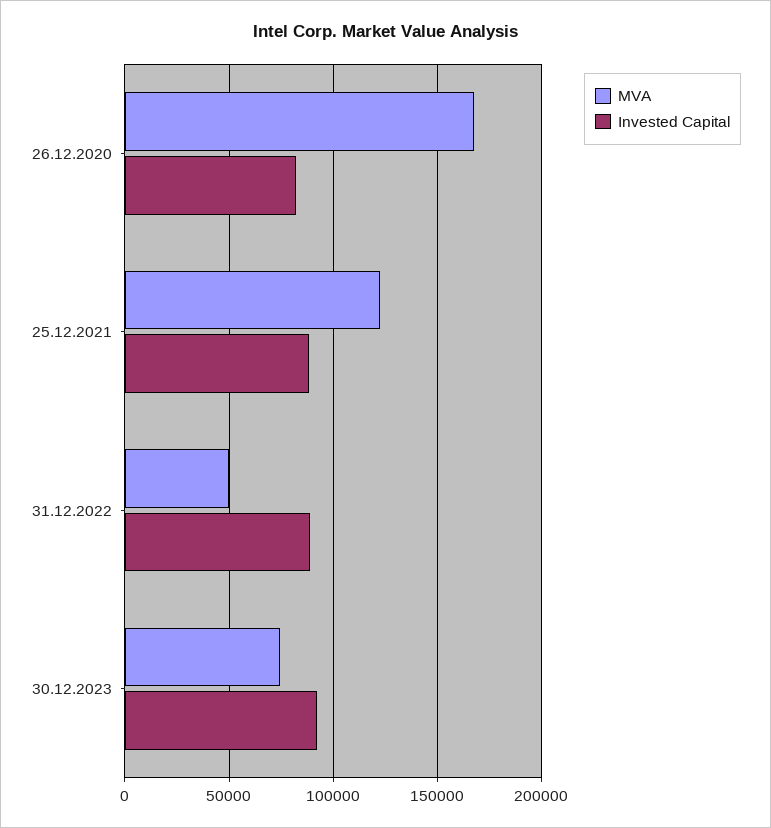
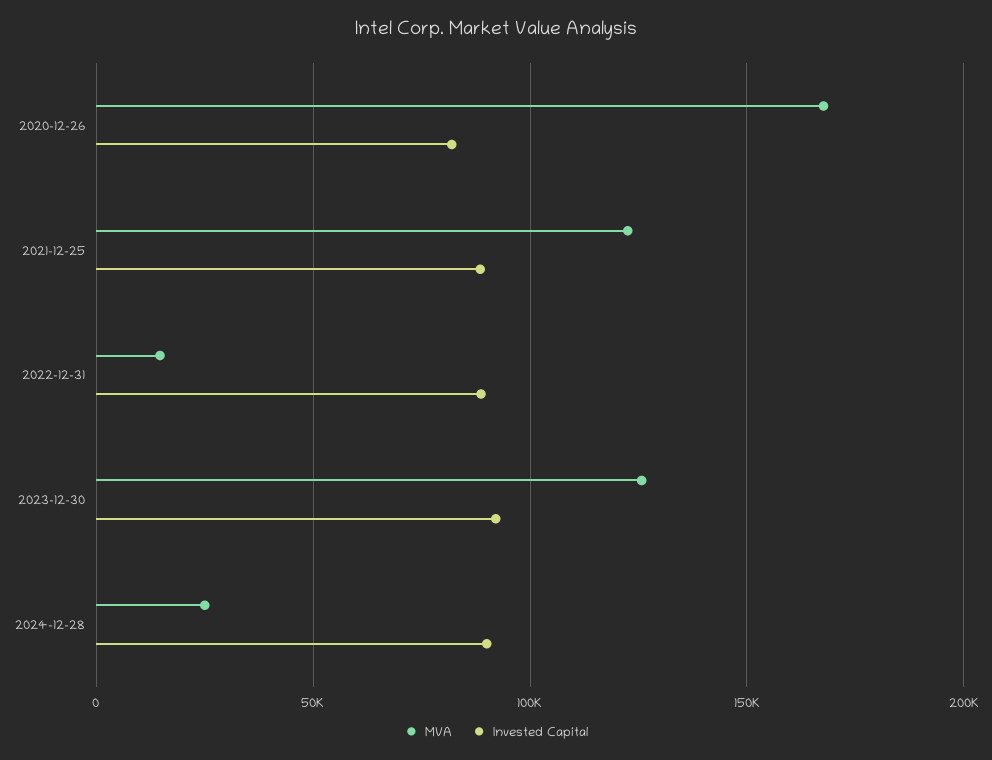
MVA, 31.12.2022: 50000 -> 15000
MVA, 30.12.2023: 75000 -> 125000
MVA, 2024-12-28: none -> 25000
Invested Capital, 2024-12-28: none -> 90000

